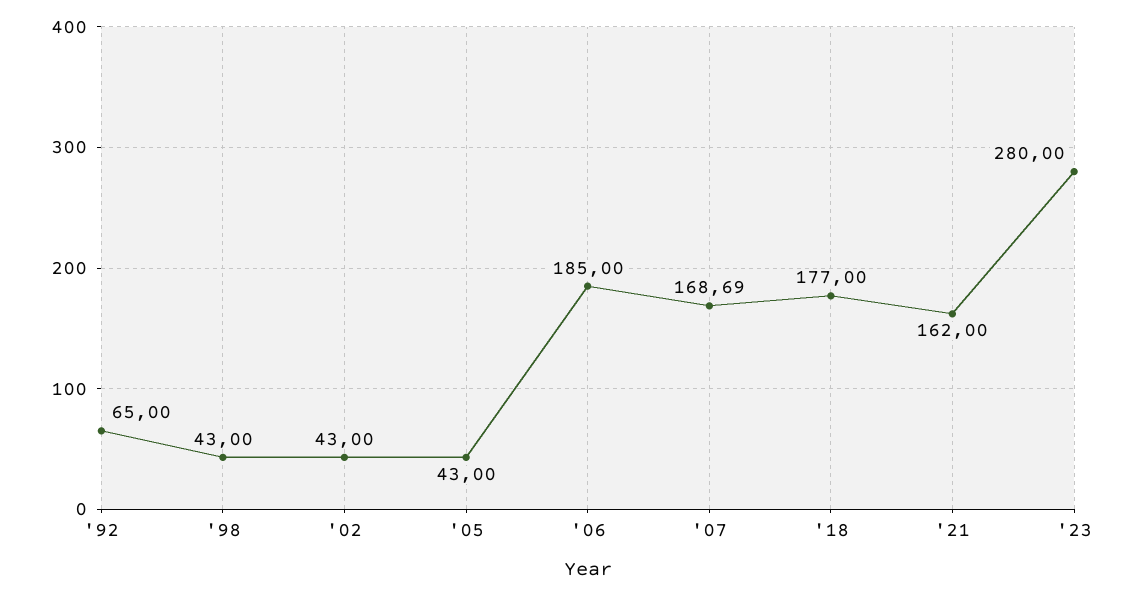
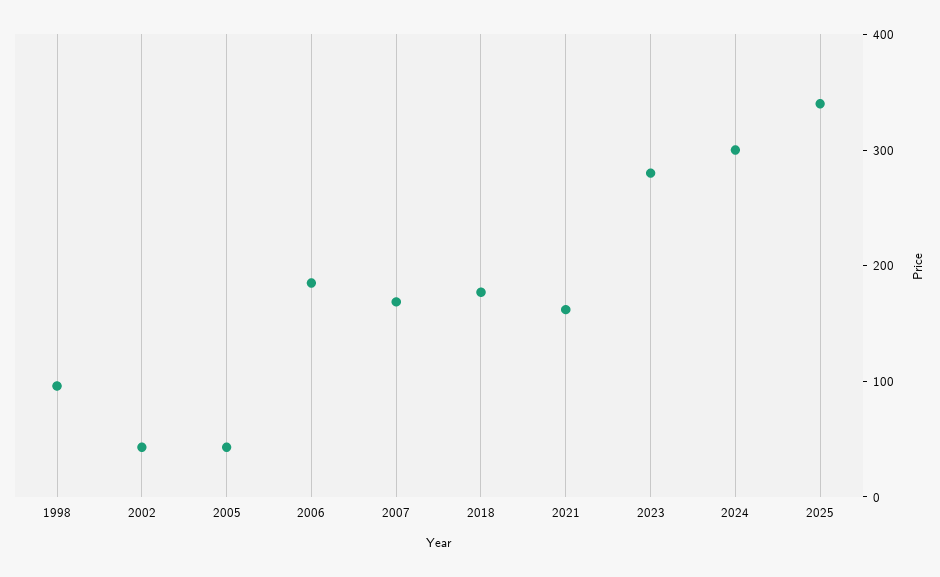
'92: 65 -> none
'98: 43 -> 100
2024: none -> 300
2025: none -> 340

